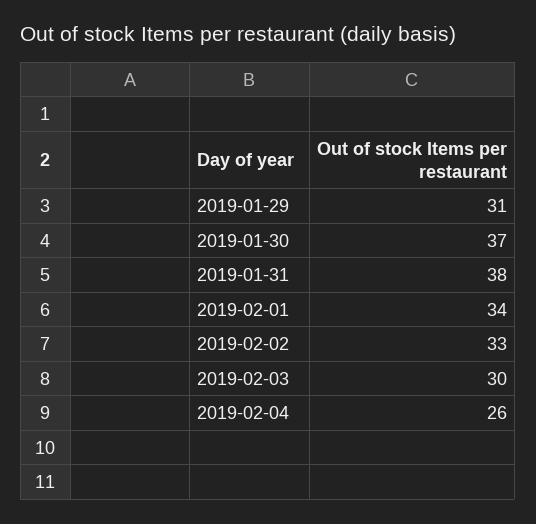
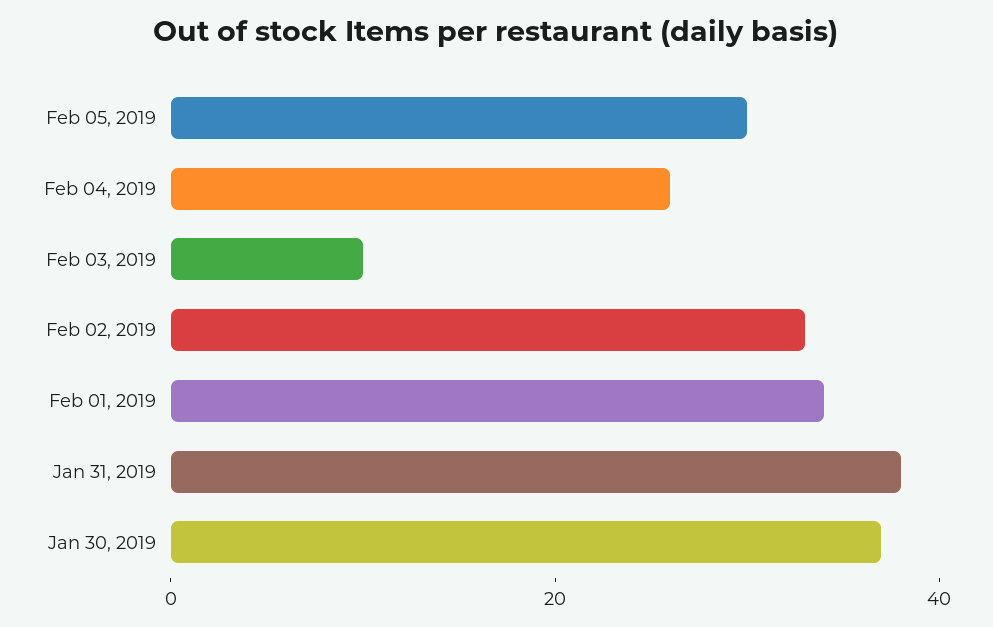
2019-01-29: 31 -> none
2019-02-03: 30 -> 10
Feb 05, 2019: none -> 30

